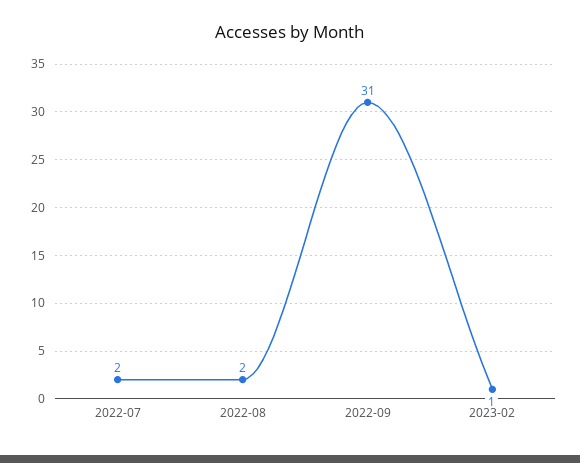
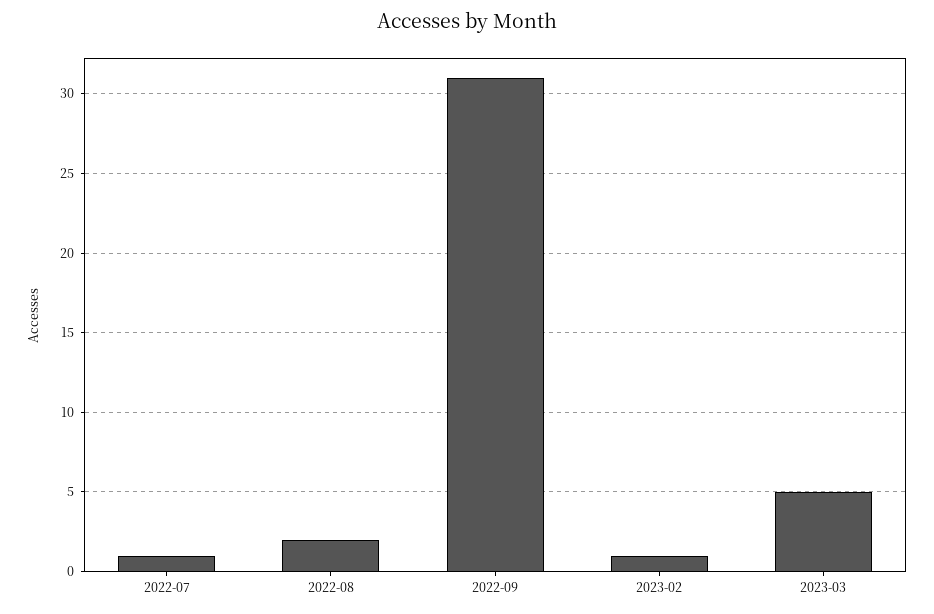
2022-07: 2 -> 1
2023-03: none -> 5

